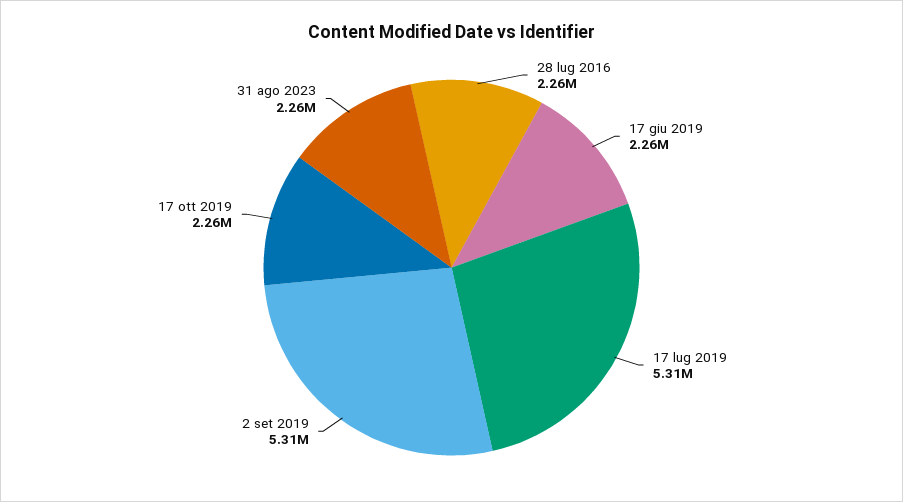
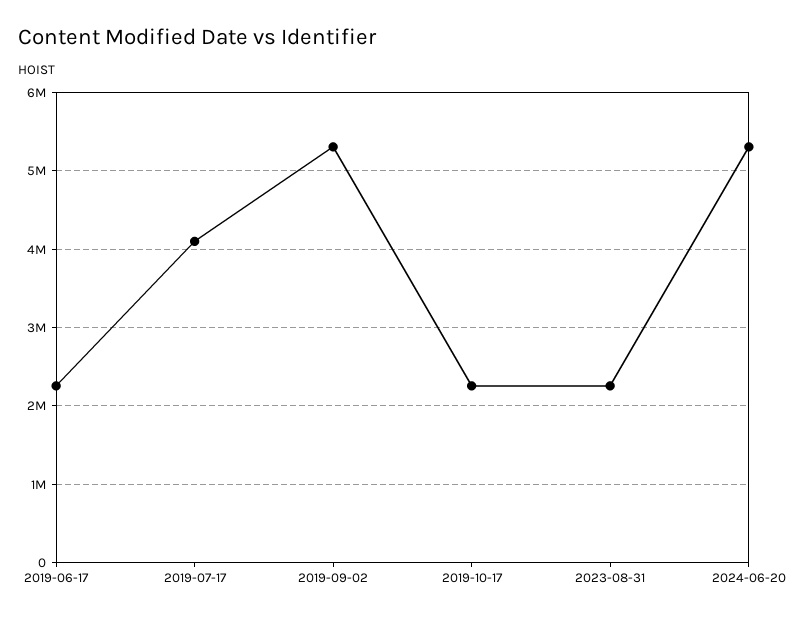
28 lug 2016: 2260000 -> none
17 lug 2019: 5310000 -> 4100000
2024-06-20: none -> 5300000

